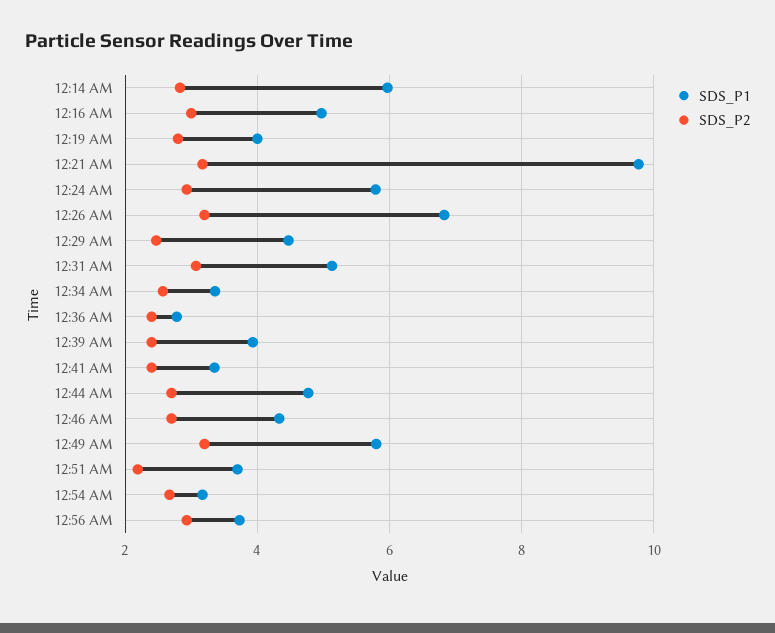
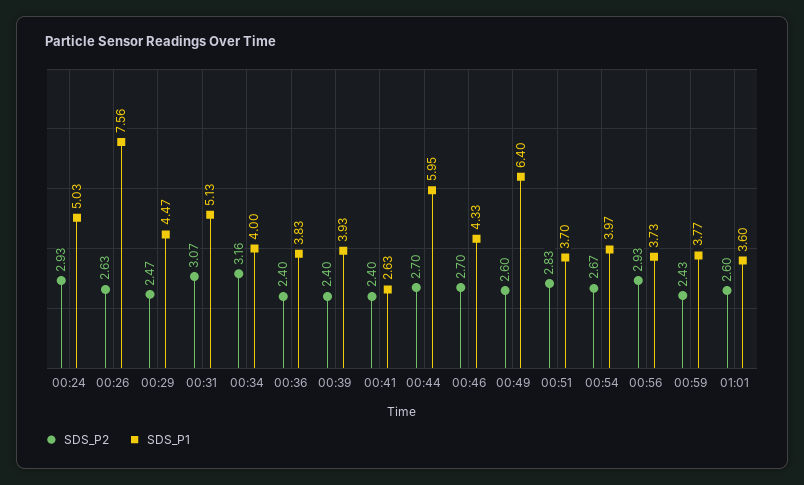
SDS_P1, 12:14 AM: 6 -> none
SDS_P2, 12:14 AM: 2.8 -> none
SDS_P1, 12:16 AM: 5 -> none
SDS_P2, 12:16 AM: 3 -> none
SDS_P1, 12:19 AM: 4 -> none
SDS_P2, 12:19 AM: 2.8 -> none
SDS_P1, 12:21 AM: 9.8 -> none
SDS_P2, 12:21 AM: 3.2 -> none
SDS_P1, 12:24 AM: 5.8 -> 5.03
SDS_P1, 12:26 AM: 6.8 -> 7.56
SDS_P2, 12:26 AM: 3.2 -> 2.63
SDS_P1, 12:34 AM: 3.4 -> 4
SDS_P2, 12:34 AM: 2.6 -> 3.16
SDS_P1, 12:36 AM: 2.8 -> 3.83
SDS_P1, 12:41 AM: 3.4 -> 2.63
SDS_P1, 12:44 AM: 4.8 -> 5.95
SDS_P1, 12:49 AM: 5.8 -> 6.4
SDS_P2, 12:49 AM: 3.2 -> 2.6
SDS_P2, 12:51 AM: 2.2 -> 2.83
SDS_P1, 12:54 AM: 3.2 -> 3.97
SDS_P2, 00:59: none -> 2.43
SDS_P1, 00:59: none -> 3.77
SDS_P2, 01:01: none -> 2.6
SDS_P1, 01:01: none -> 3.6

